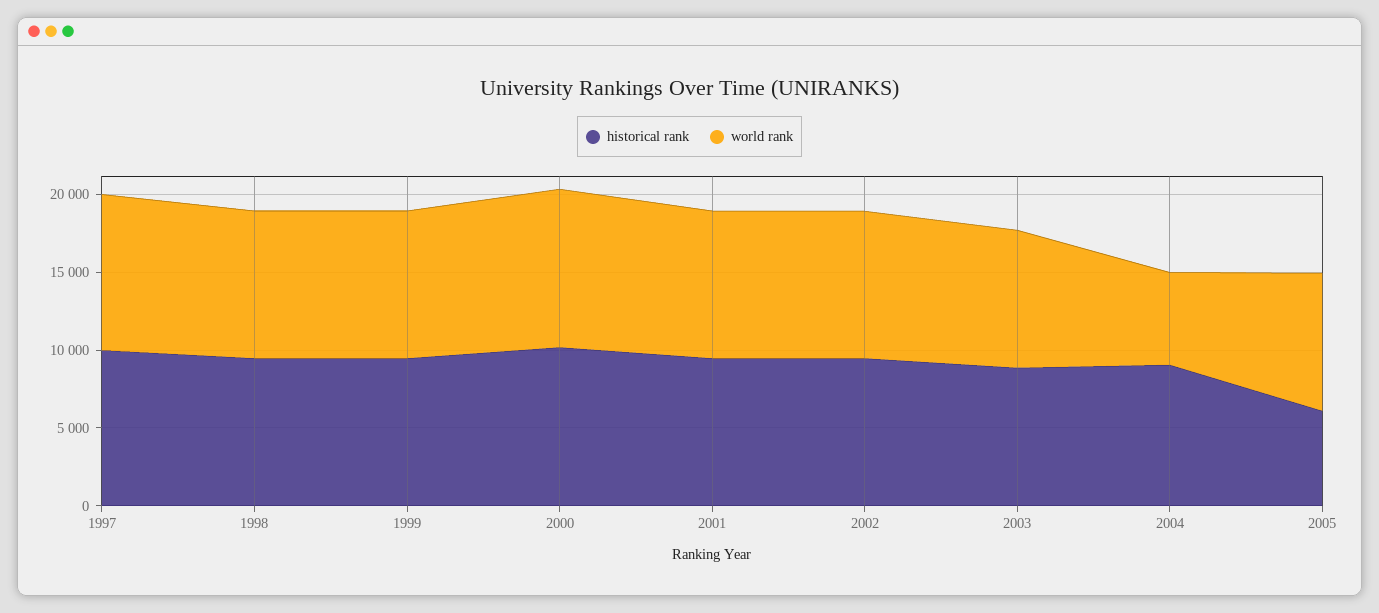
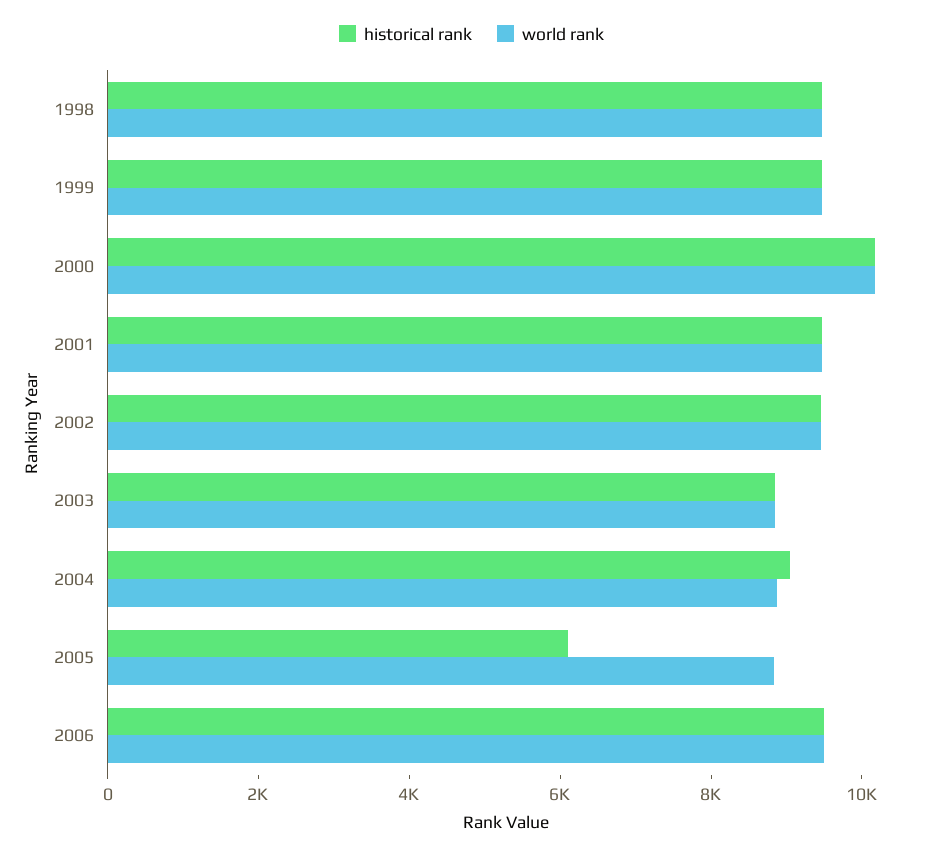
historical rank, 1997: 10000 -> none
world rank, 1997: 10000 -> none
world rank, 2004: 6000 -> 9000
historical rank, 2006: none -> 9500
world rank, 2006: none -> 9500

